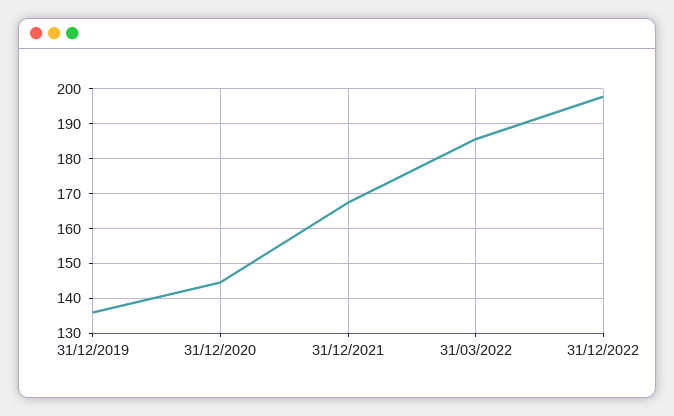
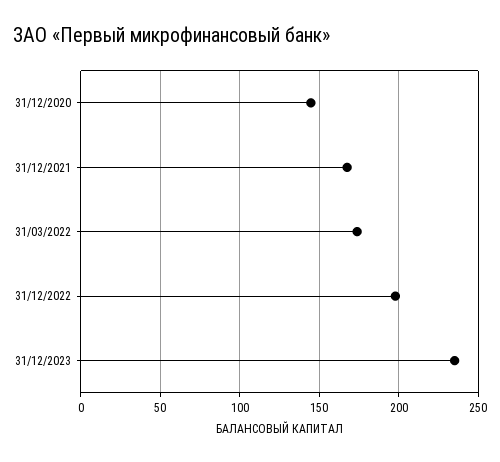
31/12/2019: 136 -> none
31/03/2022: 186 -> 175
31/12/2023: none -> 235

